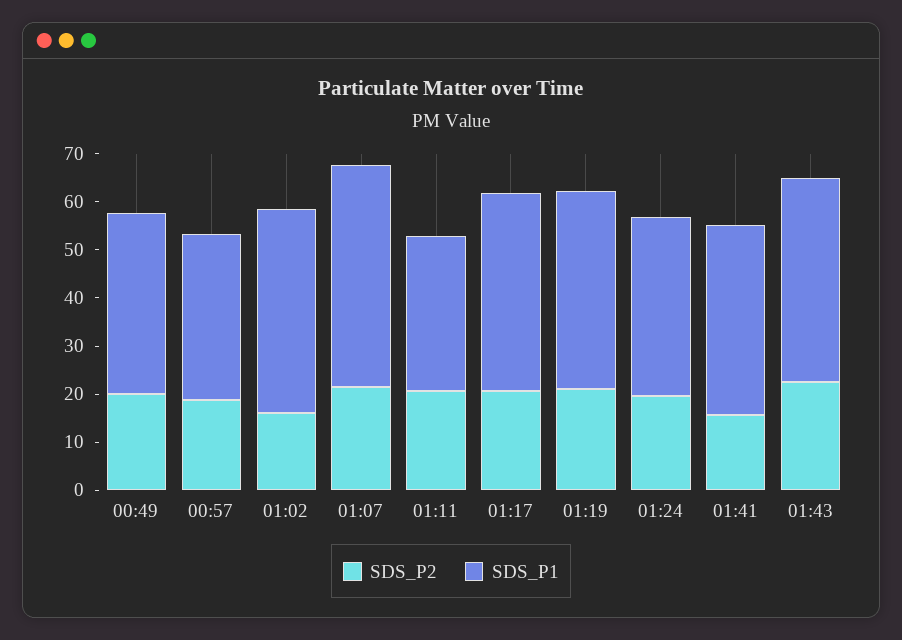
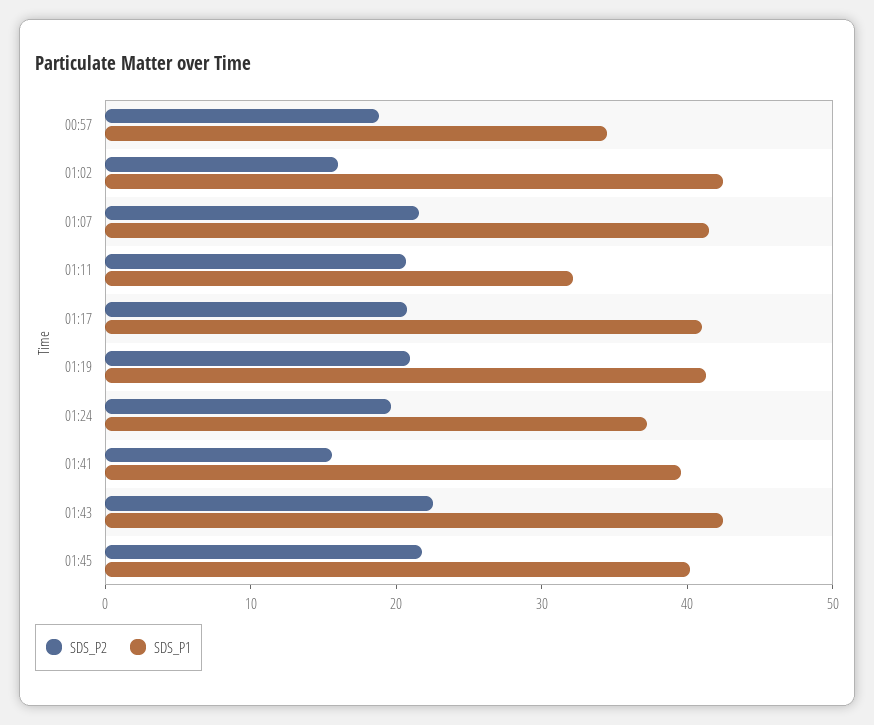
SDS_P2, 00:49: 20 -> none
SDS_P1, 00:49: 38 -> none
SDS_P1, 01:07: 46 -> 42
SDS_P2, 01:45: none -> 22
SDS_P1, 01:45: none -> 40

